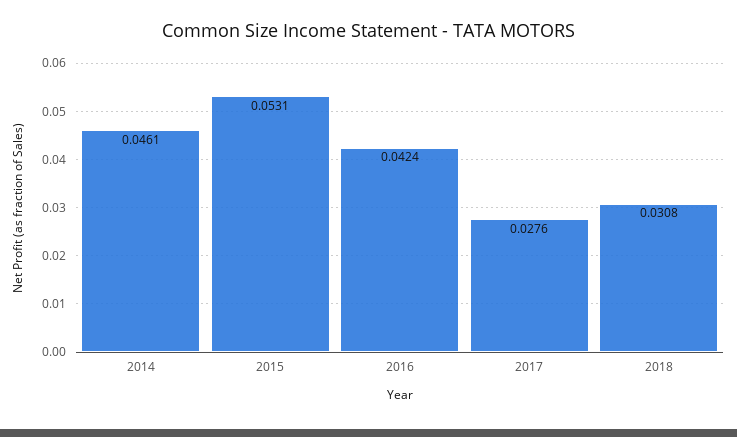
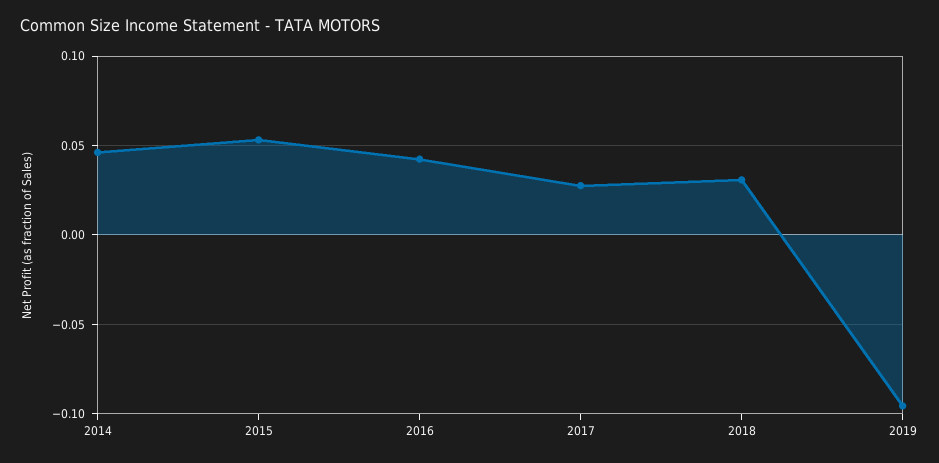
2019: none -> -0.095

